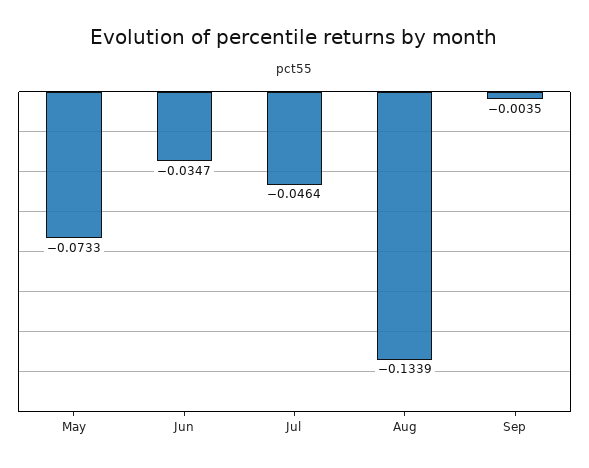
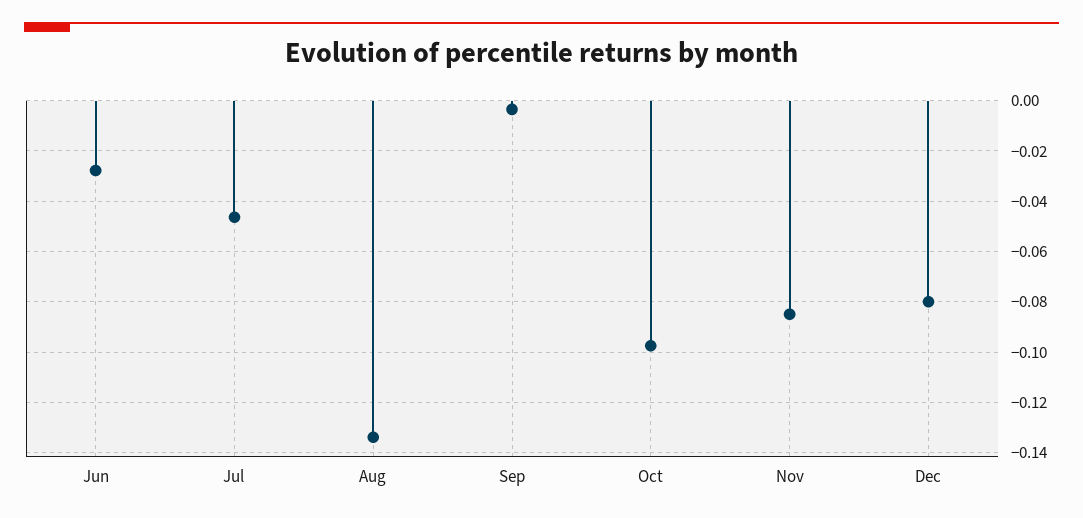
May: -0.0733 -> none
Jun: -0.0347 -> -0.0275
Oct: none -> -0.0975
Nov: none -> -0.085
Dec: none -> -0.08

